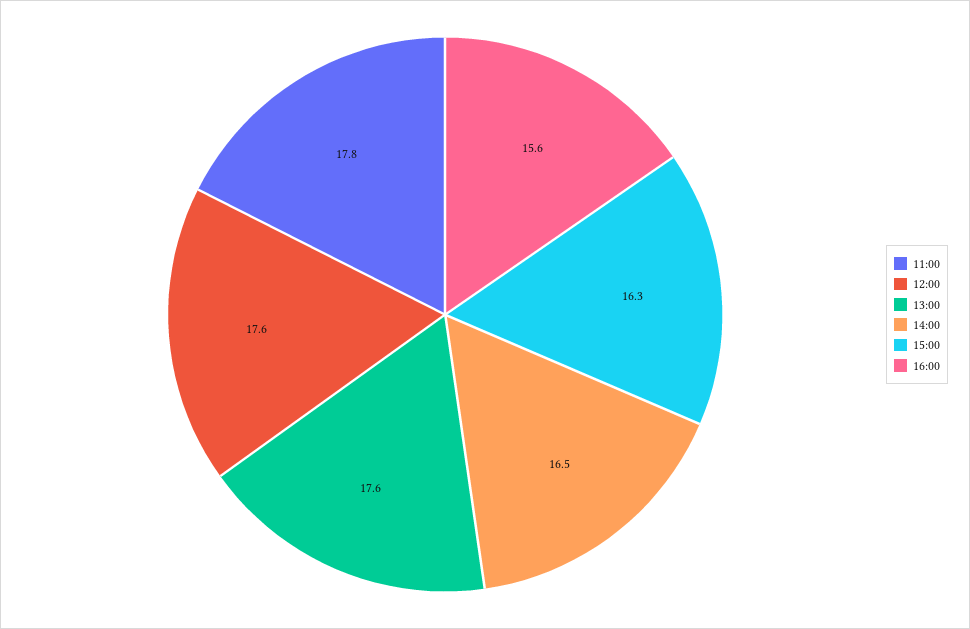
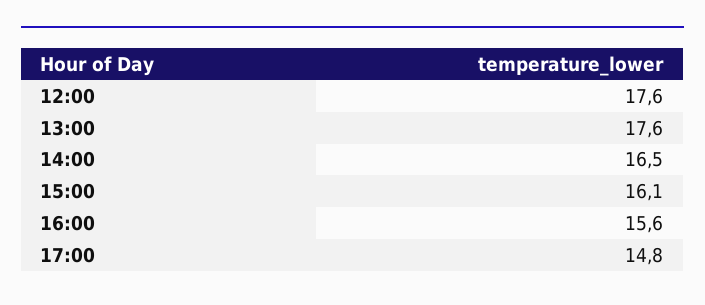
11:00: 17.8 -> none
15:00: 16.3 -> 16.1
17:00: none -> 14.8

